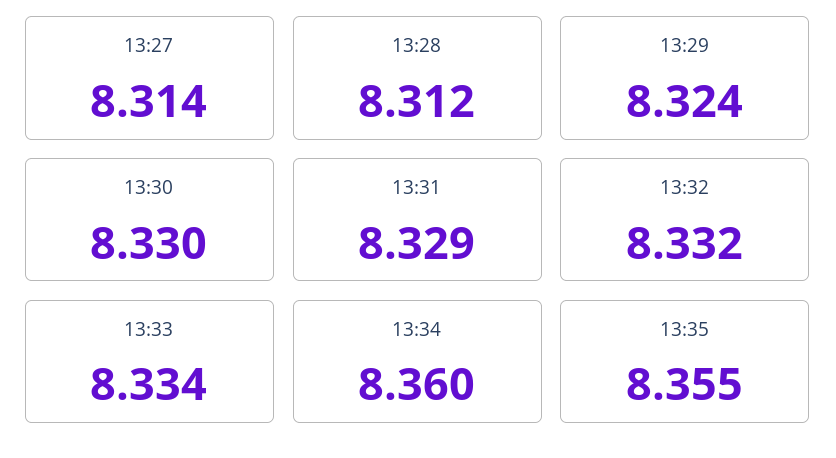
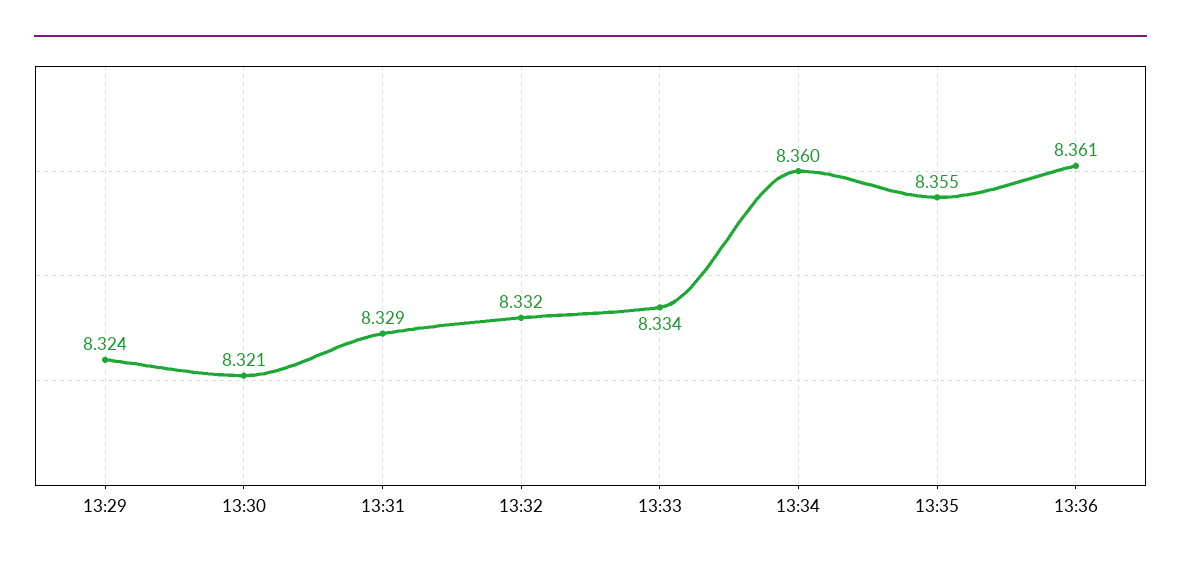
13:27: 8.314 -> none
13:28: 8.312 -> none
13:30: 8.33 -> 8.321
13:36: none -> 8.361

